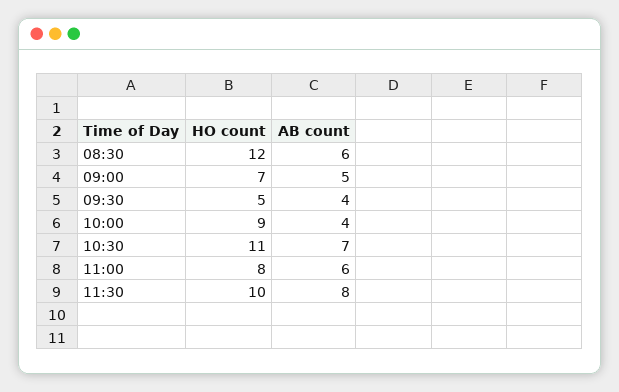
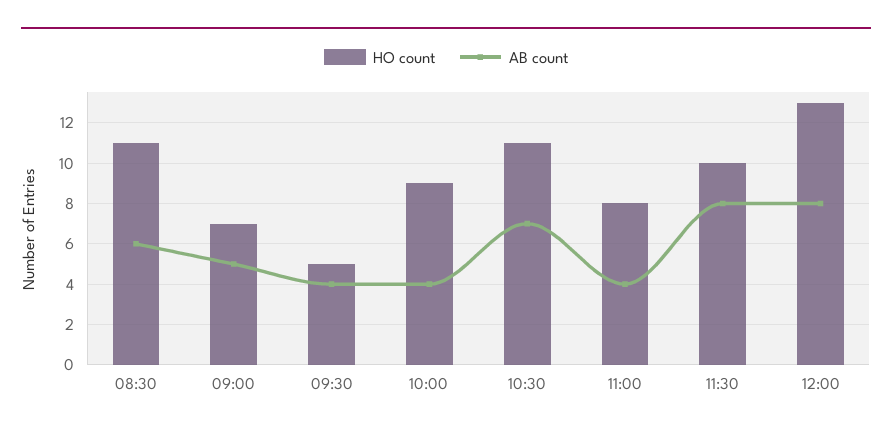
HO count, 08:30: 12 -> 11
AB count, 11:00: 6 -> 4
HO count, 12:00: none -> 13
AB count, 12:00: none -> 8

